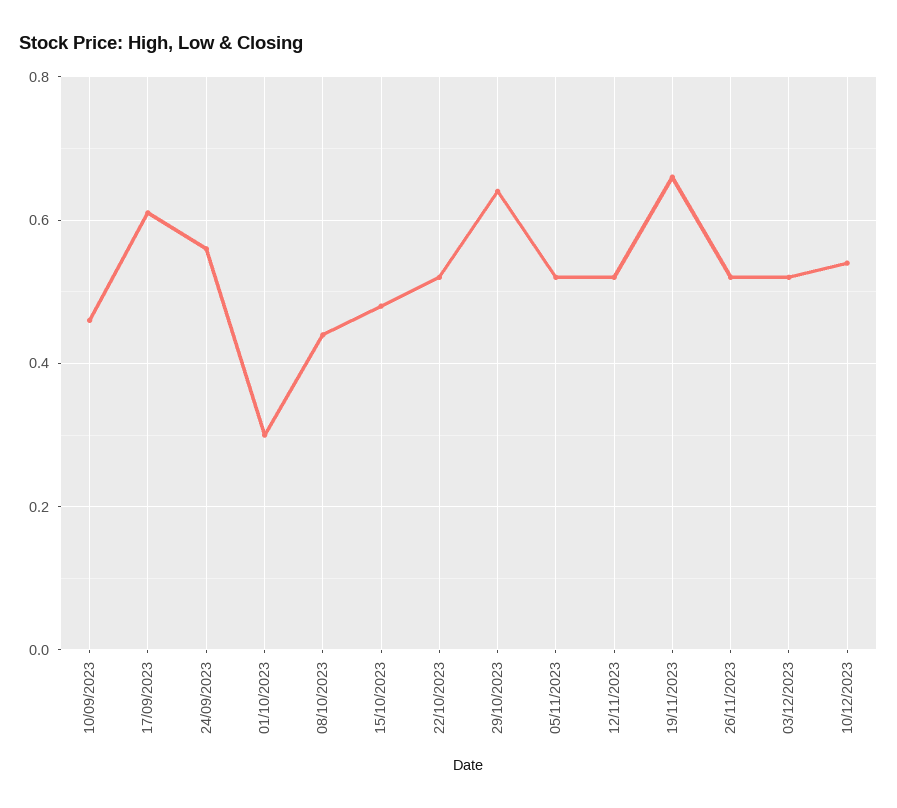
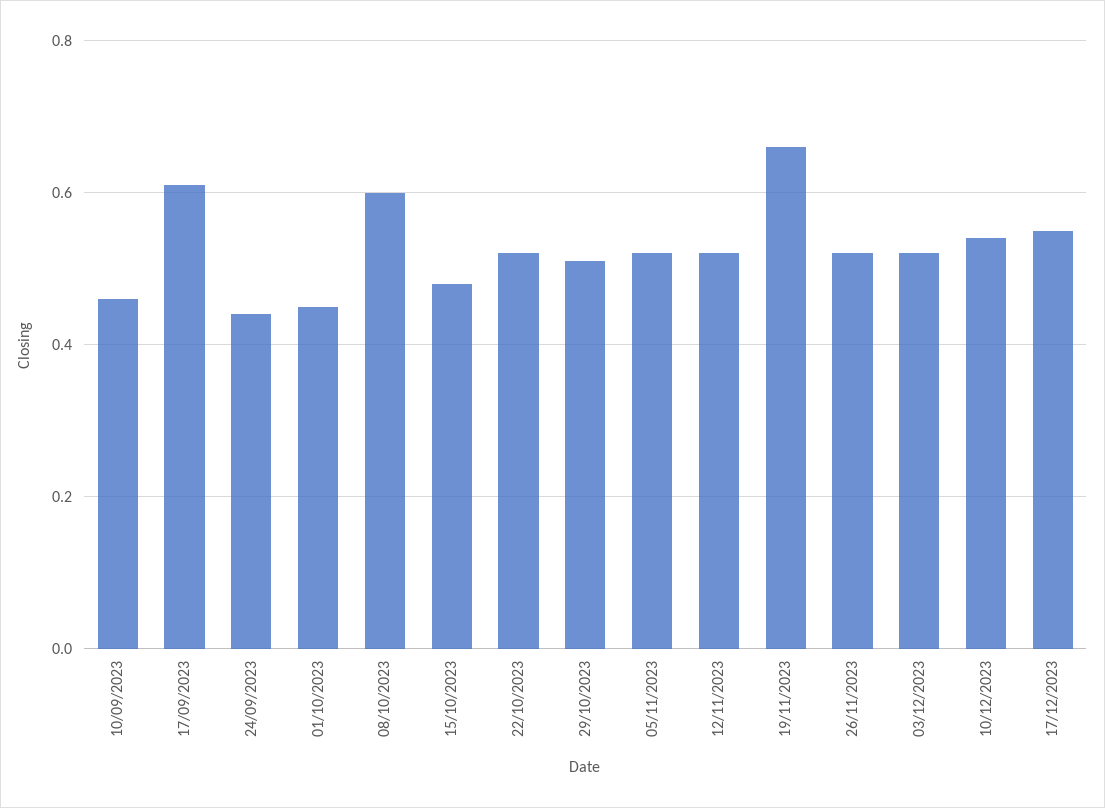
24/09/2023: 0.55 -> 0.45
01/10/2023: 0.3 -> 0.45
08/10/2023: 0.45 -> 0.6
29/10/2023: 0.65 -> 0.5
17/12/2023: none -> 0.55

